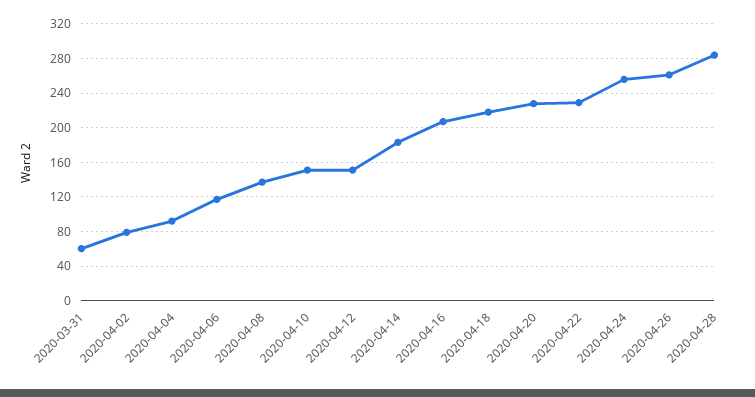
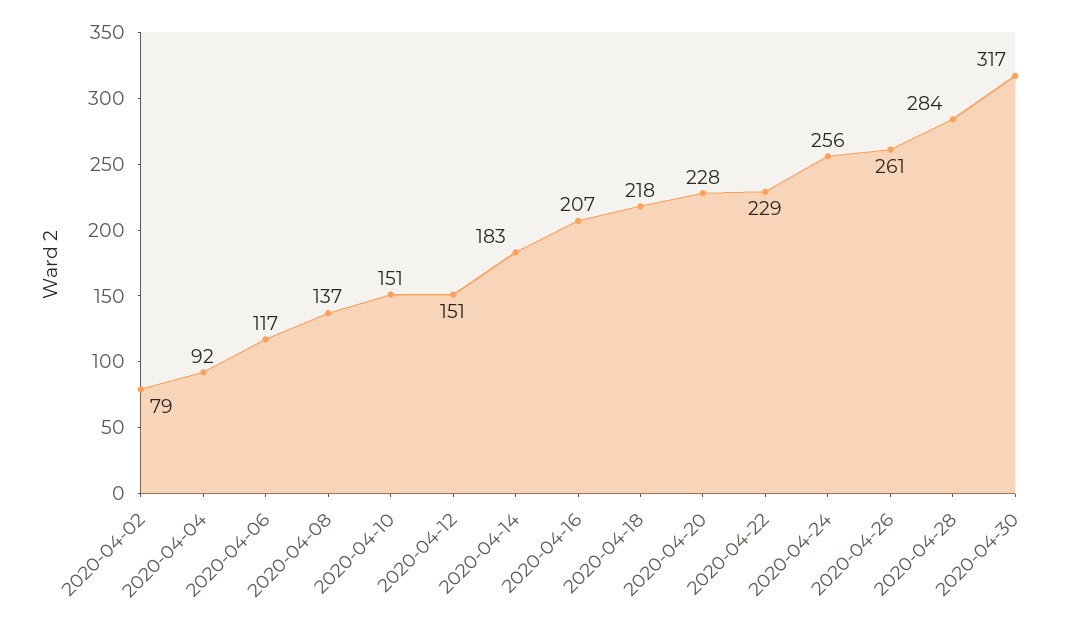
2020-03-31: 60 -> none
2020-04-30: none -> 317

